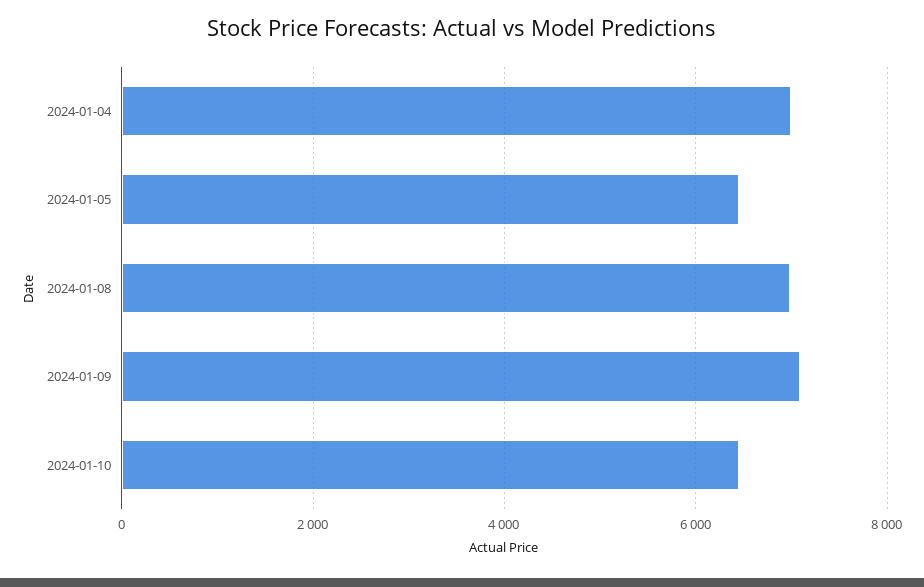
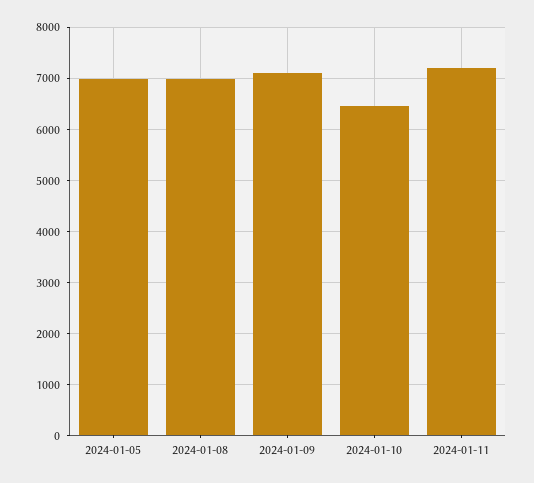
2024-01-04: 7000 -> none
2024-01-05: 6400 -> 7000
2024-01-11: none -> 7200

